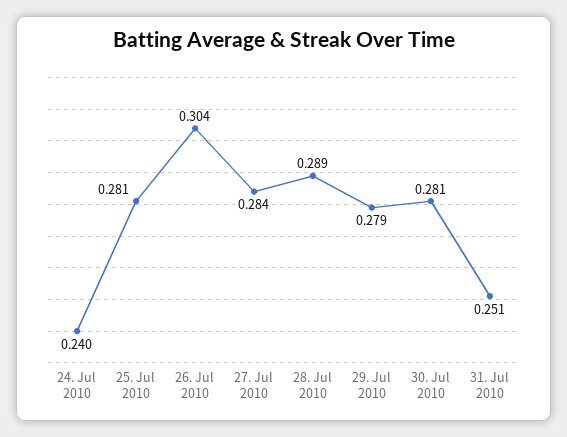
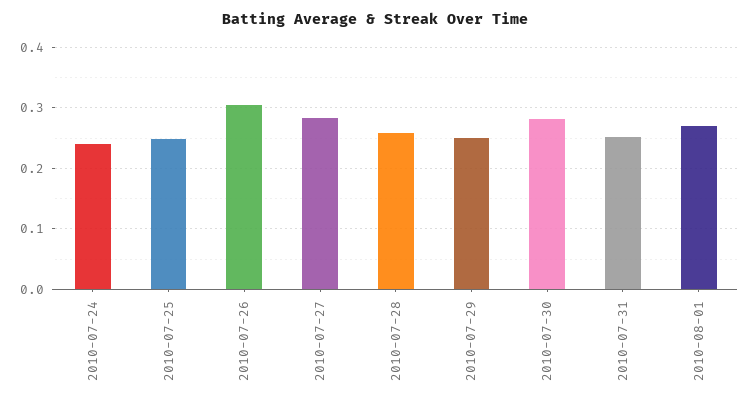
25. Jul 2010: 0.281 -> 0.25
28. Jul 2010: 0.289 -> 0.26
29. Jul 2010: 0.279 -> 0.25
2010-08-01: none -> 0.27

